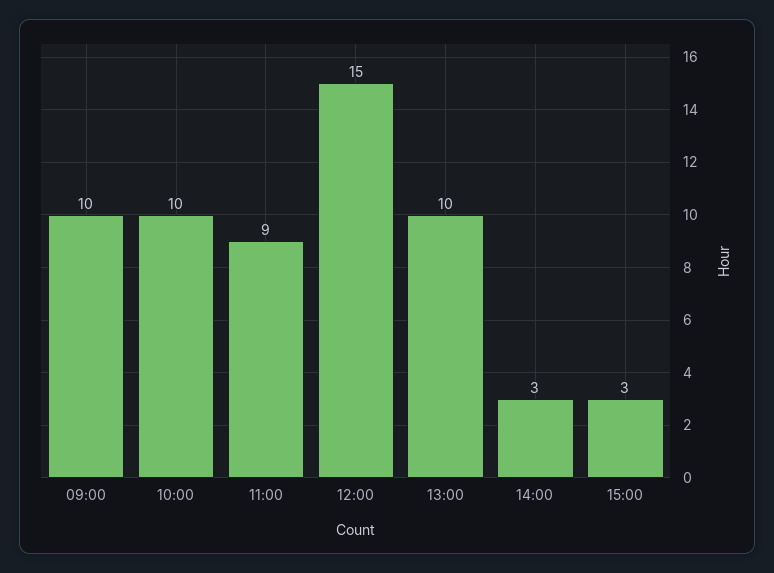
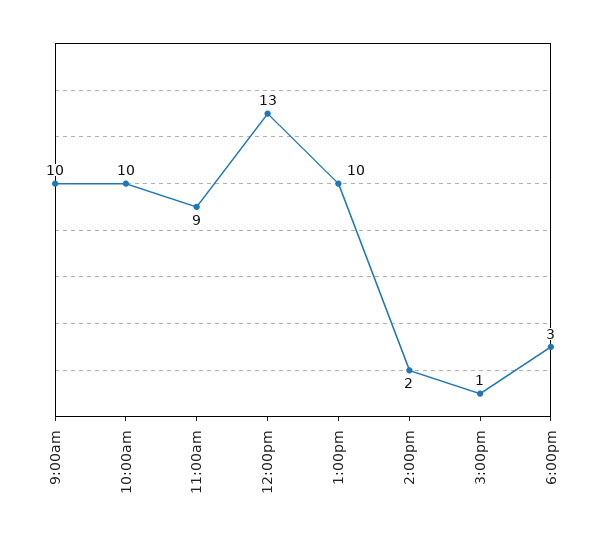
12:00: 15 -> 13
14:00: 3 -> 2
15:00: 3 -> 1
6:00pm: none -> 3

